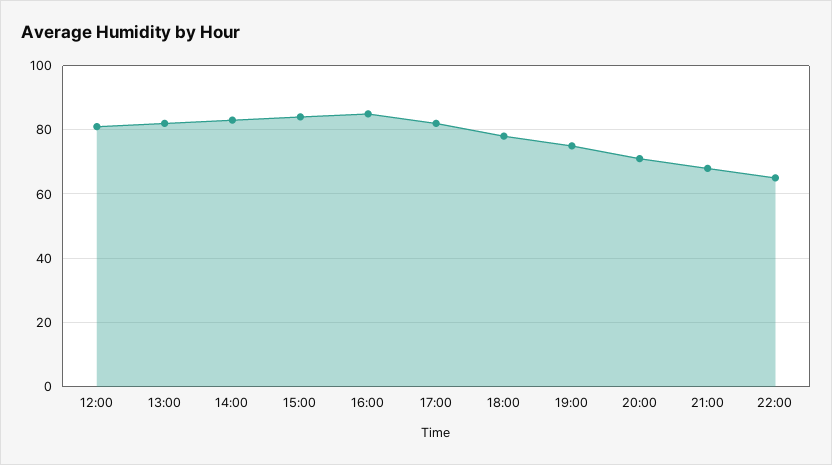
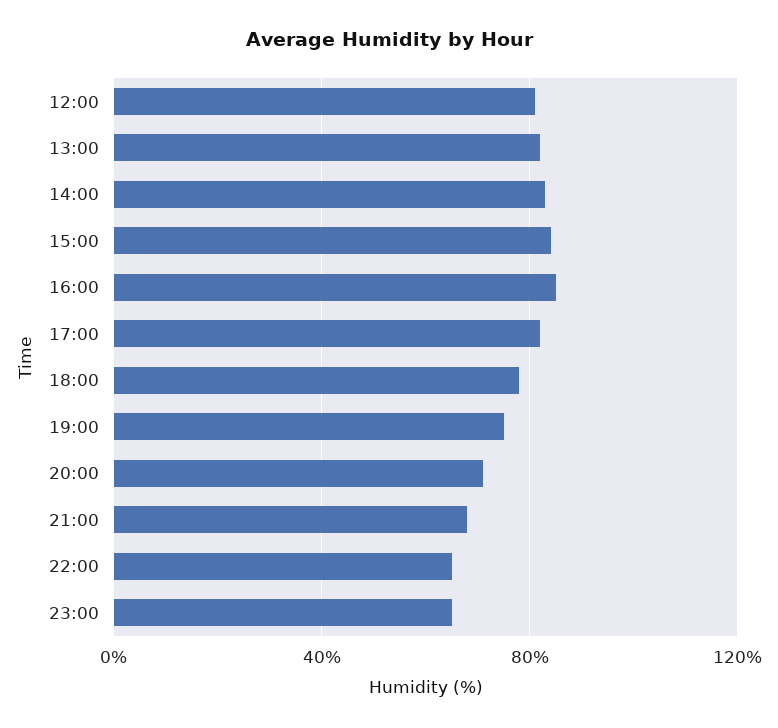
23:00: none -> 65

